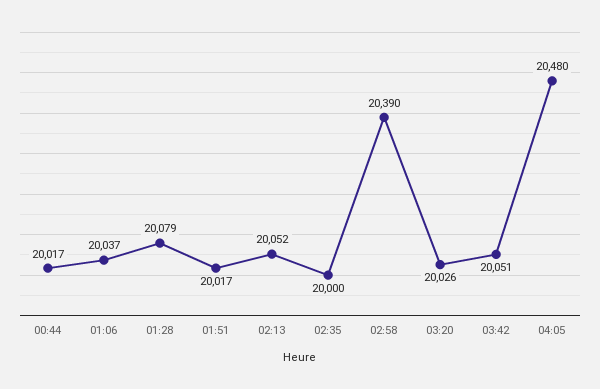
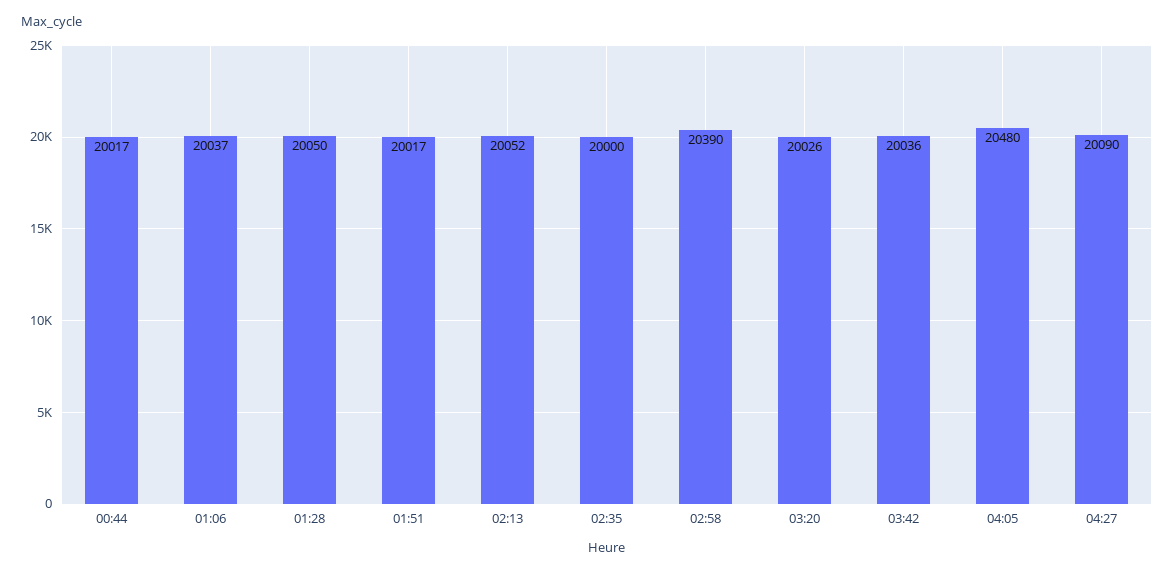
01:28: 20079 -> 20050
03:42: 20051 -> 20036
04:27: none -> 20090

